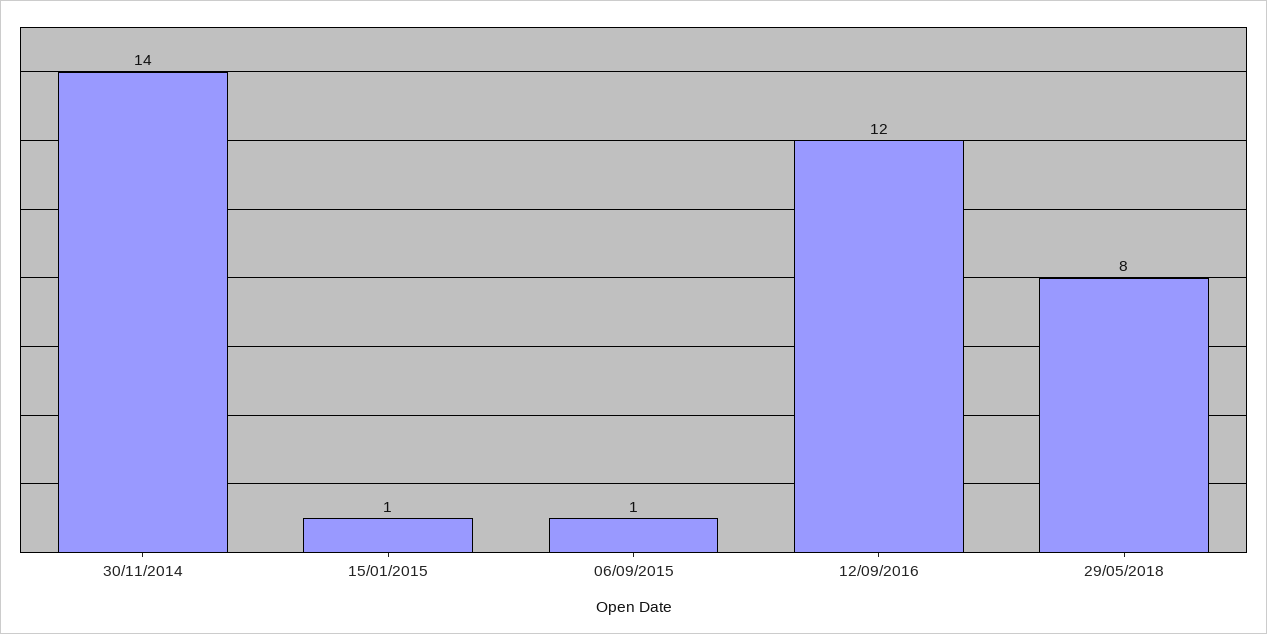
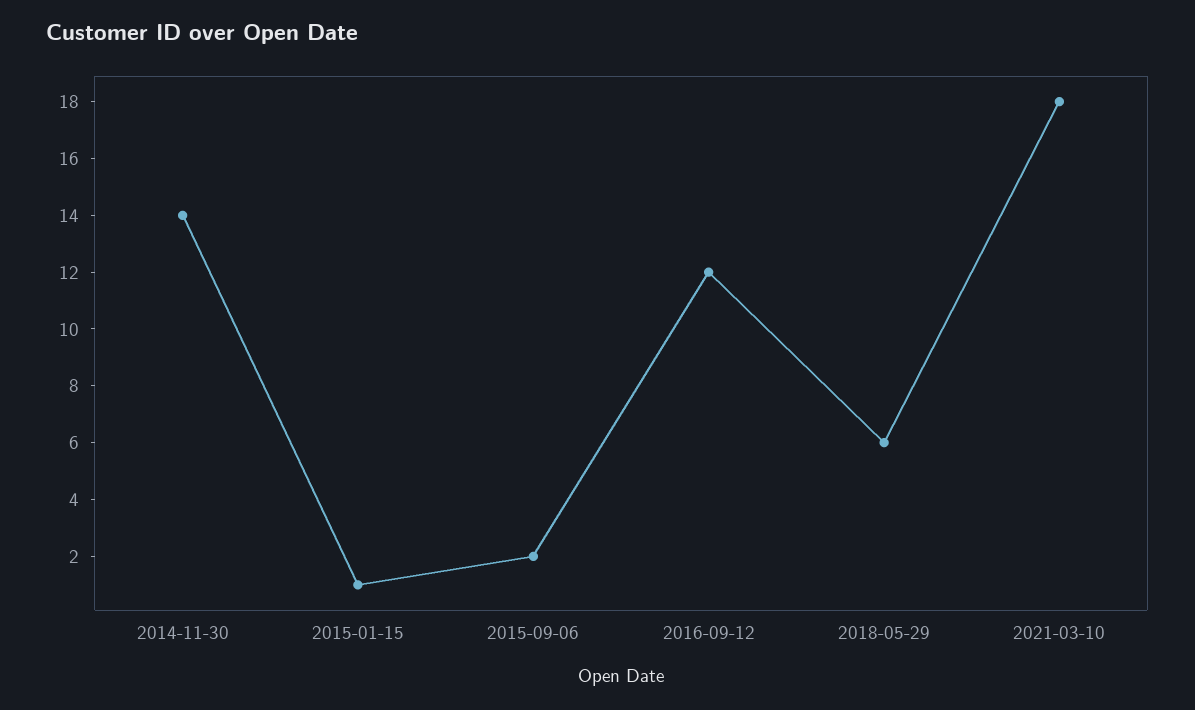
06/09/2015: 1 -> 2
29/05/2018: 8 -> 6
2021-03-10: none -> 18

